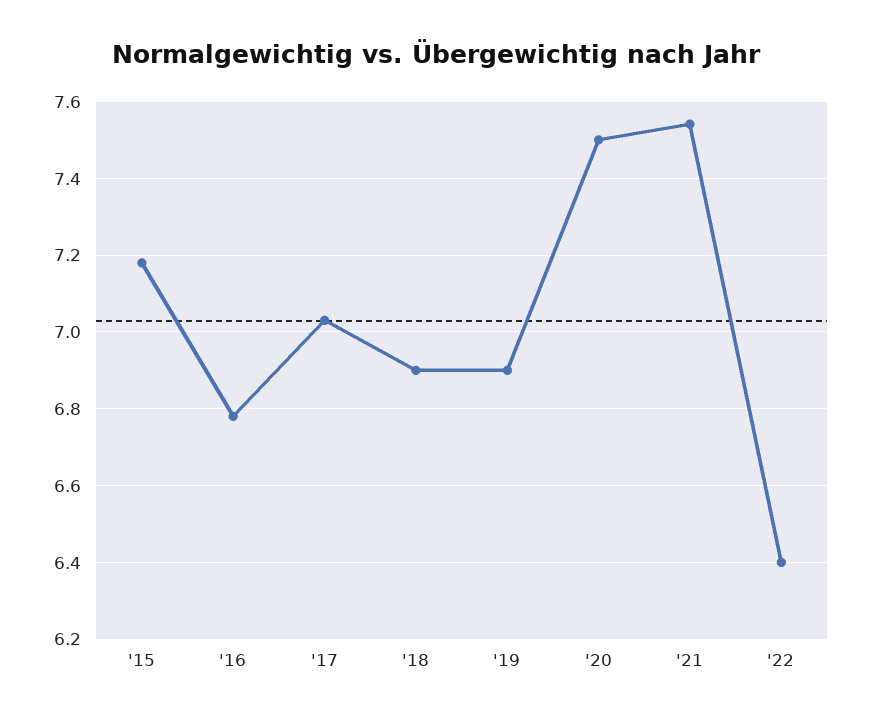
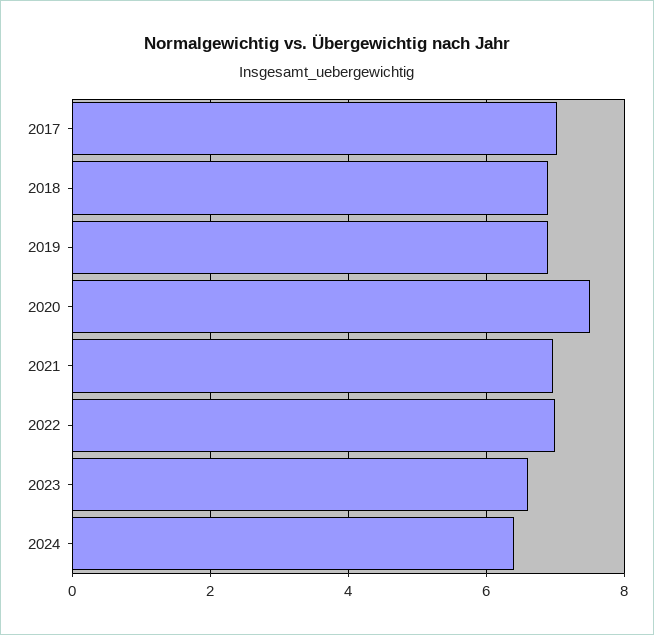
'15: 7.18 -> none
'16: 6.78 -> none
'21: 7.54 -> 7
'22: 6.4 -> 7
2023: none -> 6.6
2024: none -> 6.4

